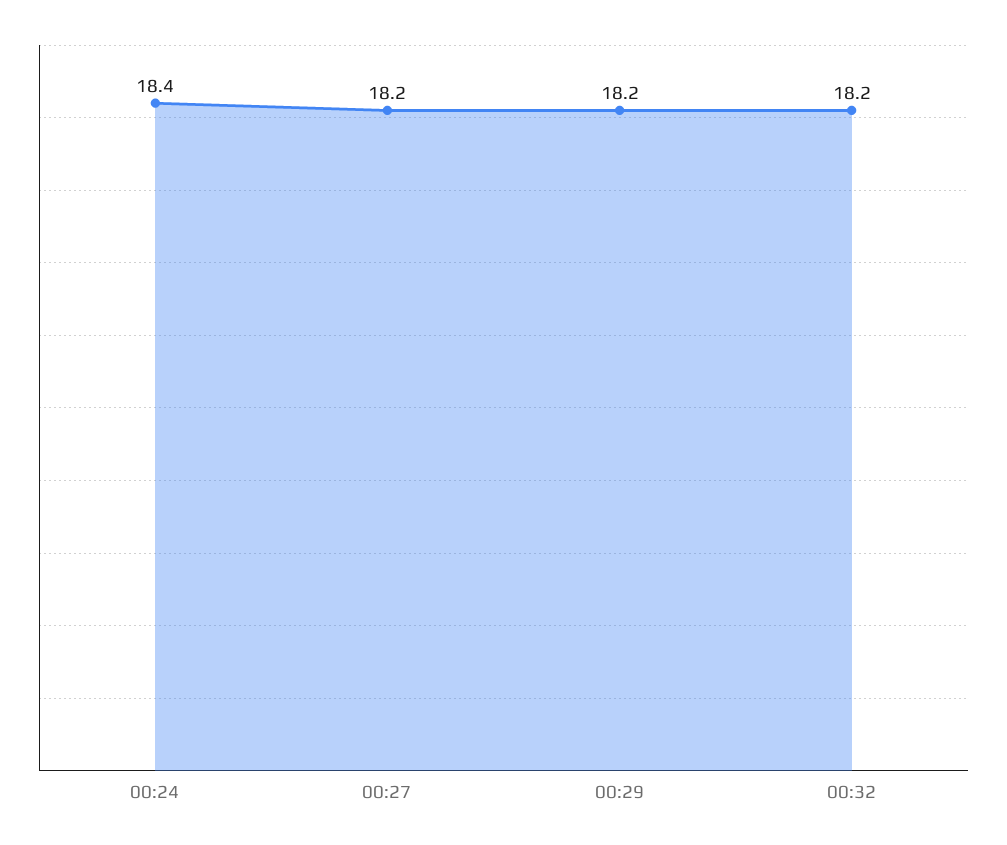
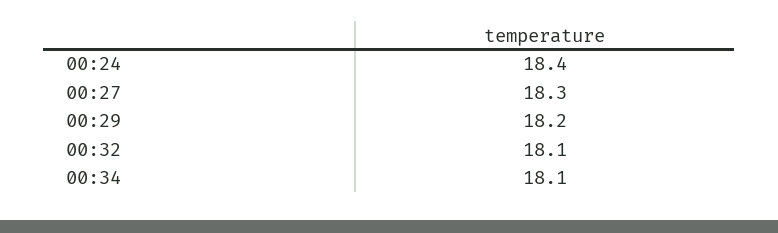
00:27: 18.2 -> 18.3
00:32: 18.2 -> 18.1
00:34: none -> 18.1

